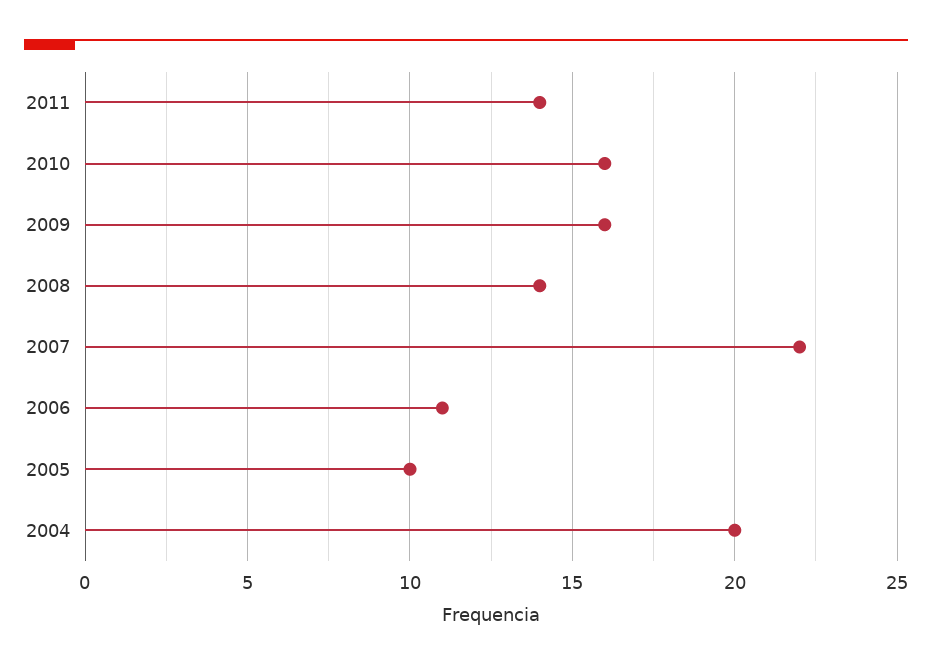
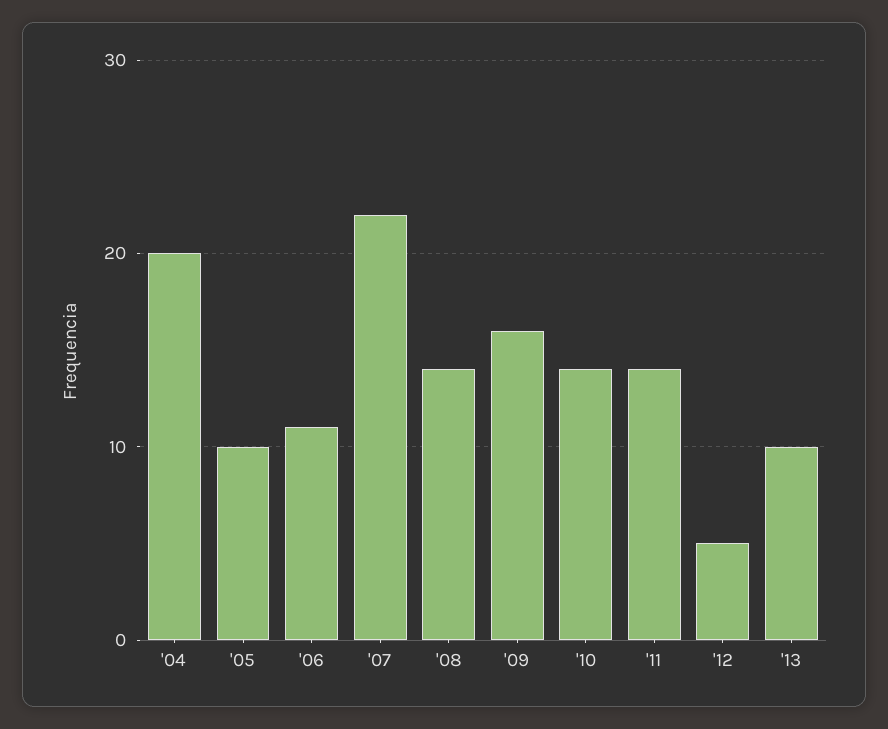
2010: 16 -> 14
'12: none -> 5
'13: none -> 10

